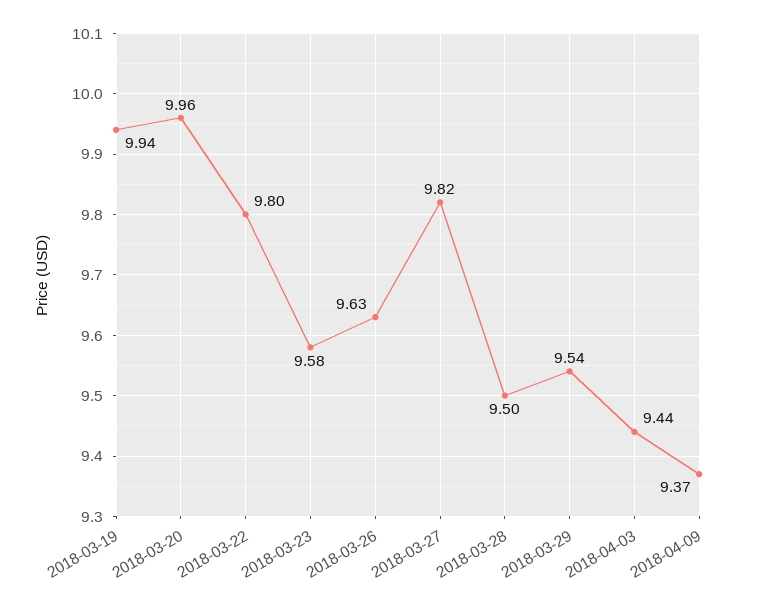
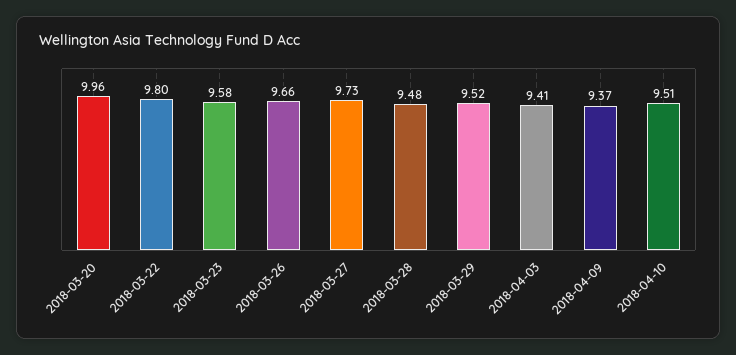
2018-03-19: 9.94 -> none
2018-03-26: 9.63 -> 9.66
2018-03-27: 9.82 -> 9.73
2018-03-28: 9.5 -> 9.48
2018-03-29: 9.54 -> 9.52
2018-04-03: 9.44 -> 9.41
2018-04-10: none -> 9.51

